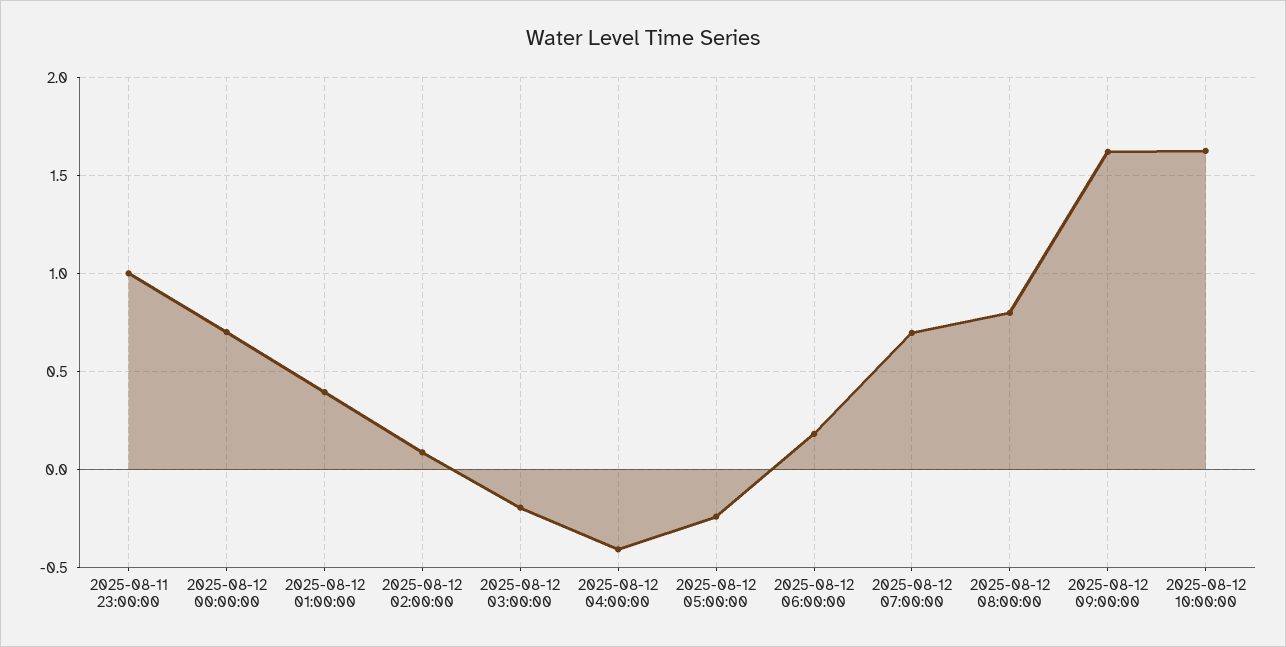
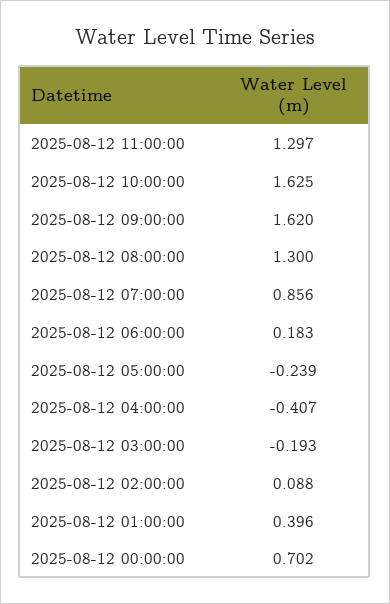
2025-08-11 23:00:00: 1 -> none
2025-08-12 07:00:00: 0.7 -> 0.856
2025-08-12 08:00:00: 0.8 -> 1.3
2025-08-12 11:00:00: none -> 1.297

